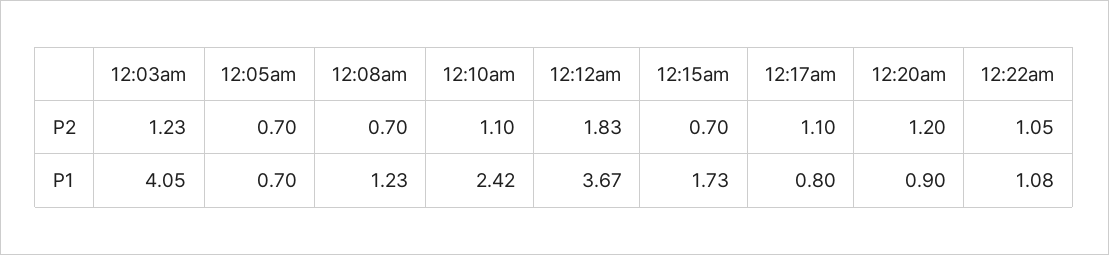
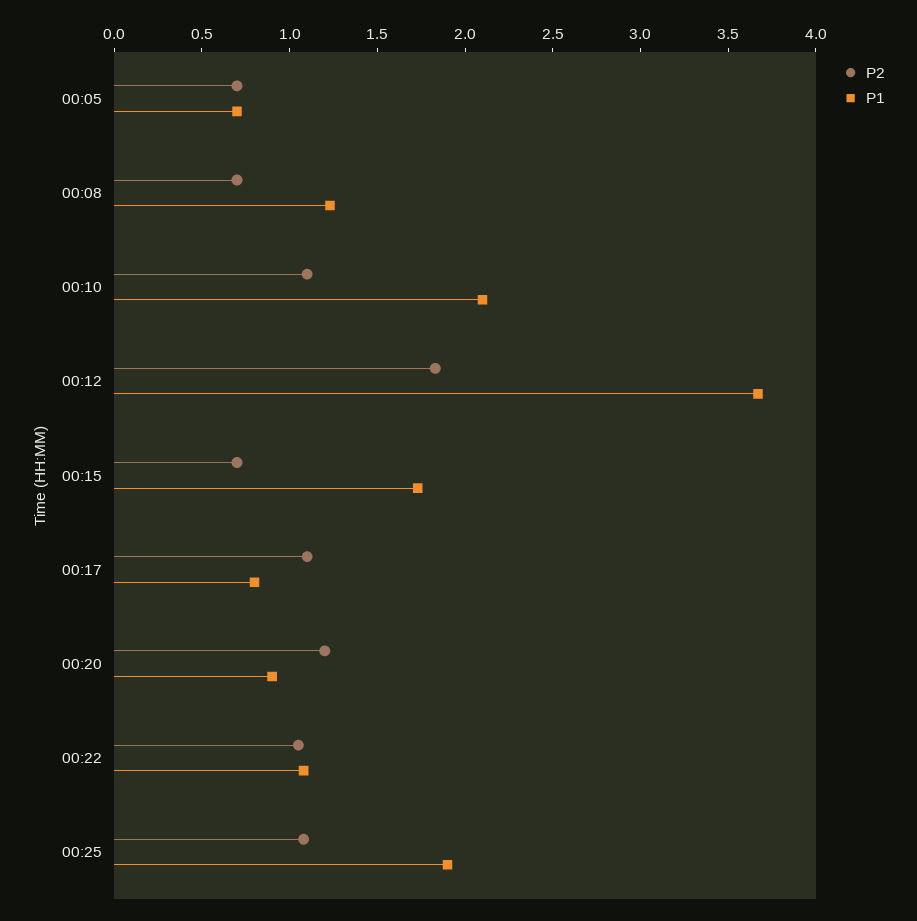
P2, 12:03am: 1.23 -> none
P1, 12:03am: 4.05 -> none
P1, 12:10am: 2.42 -> 2.1
P2, 00:25: none -> 1.1
P1, 00:25: none -> 1.9

